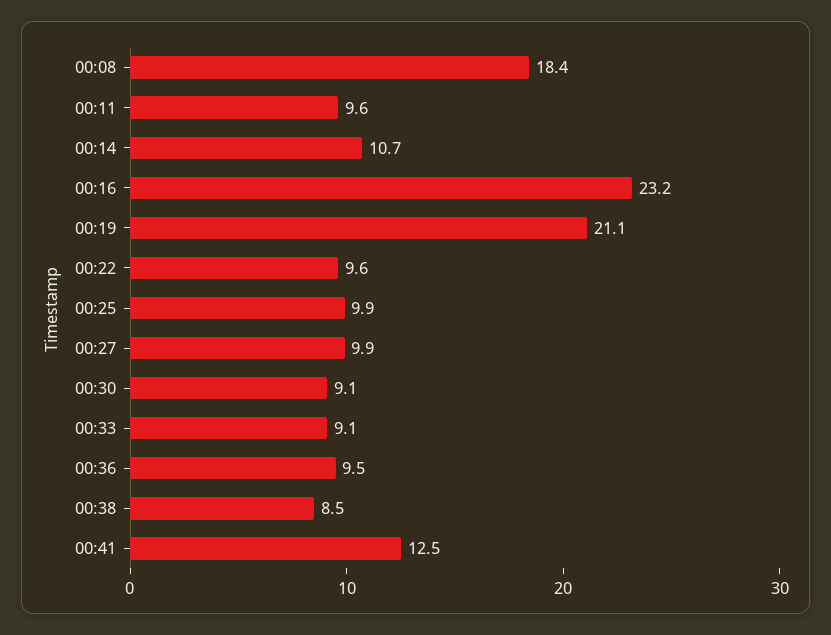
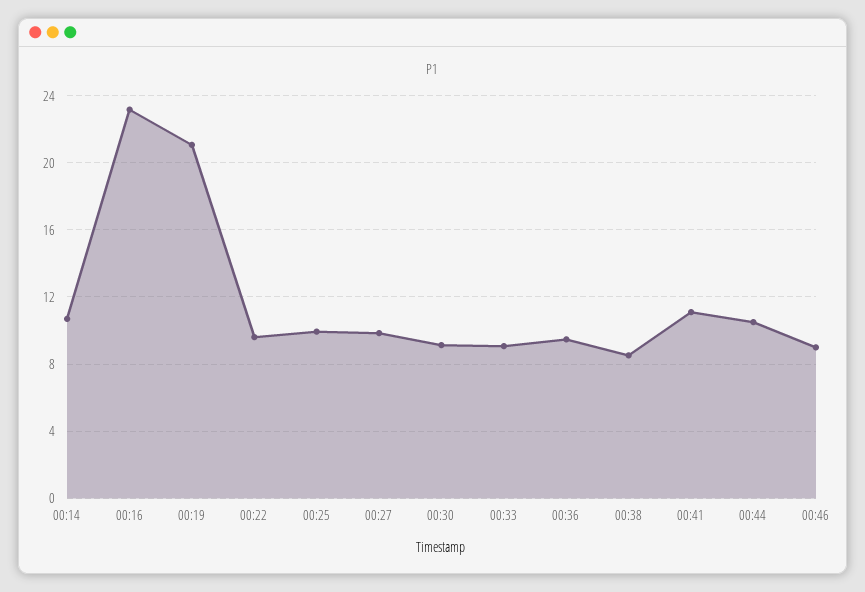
00:08: 18.4 -> none
00:11: 9.6 -> none
00:41: 12.5 -> 11
00:44: none -> 10.5
00:46: none -> 9

